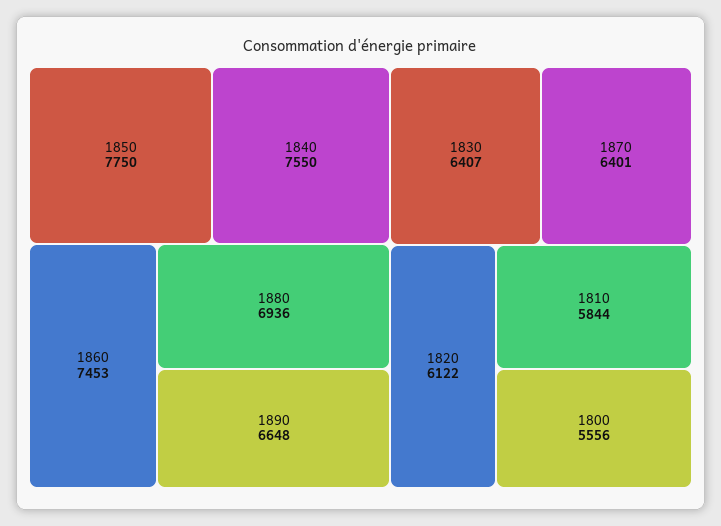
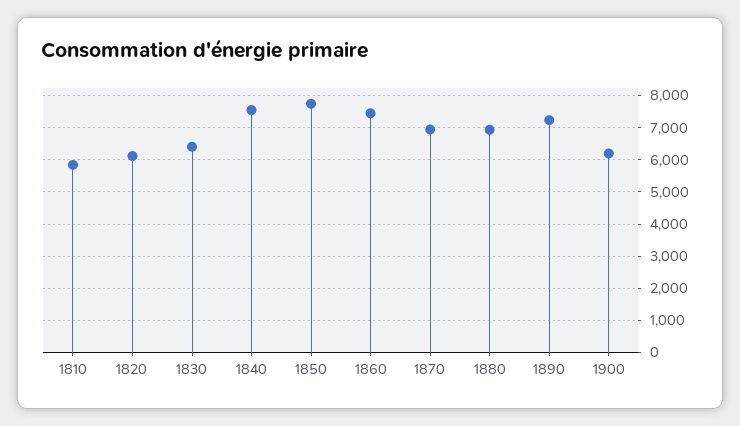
1890: 6648 -> 7200
1870: 6401 -> 7000
1800: 5556 -> none
1900: none -> 6200

